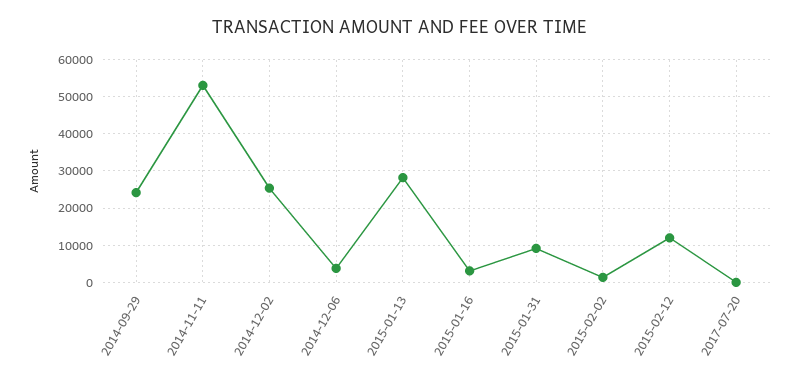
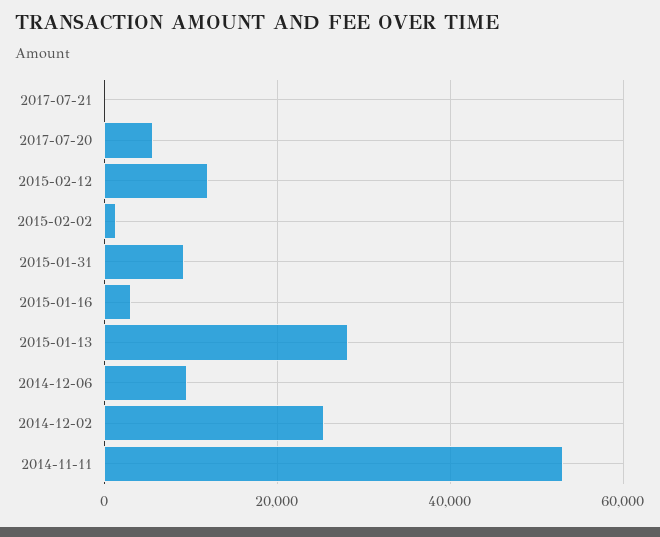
2014-09-29: 24000 -> none
2014-12-06: 4000 -> 10000
2017-07-20: 0 -> 6000
2017-07-21: none -> 0

